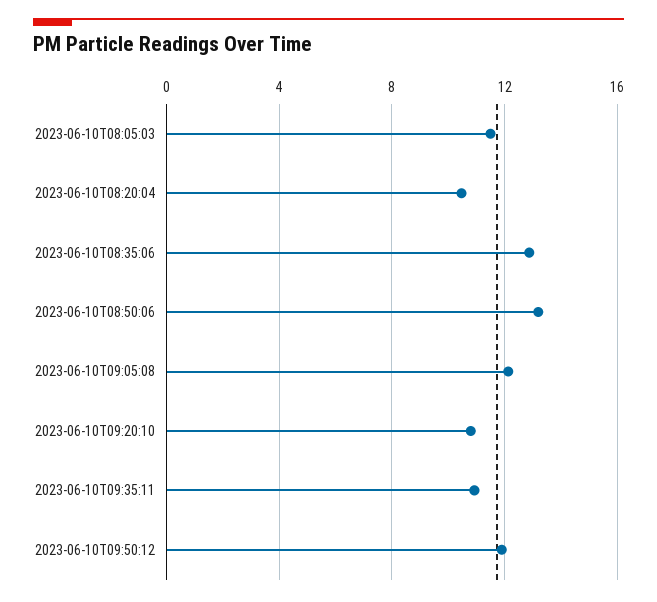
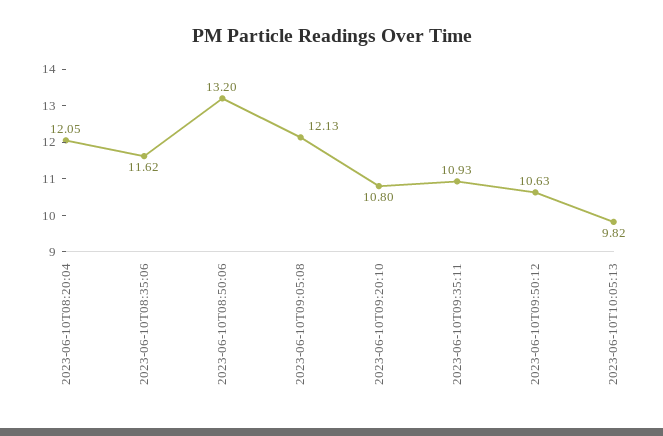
2023-06-10T08:05:03: 11.5 -> none
2023-06-10T08:20:04: 10.5 -> 12.05
2023-06-10T08:35:06: 13 -> 11.62
2023-06-10T09:50:12: 12 -> 10.63
2023-06-10T10:05:13: none -> 9.82

